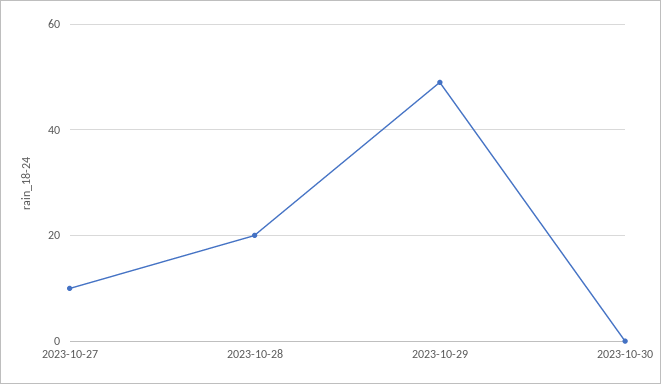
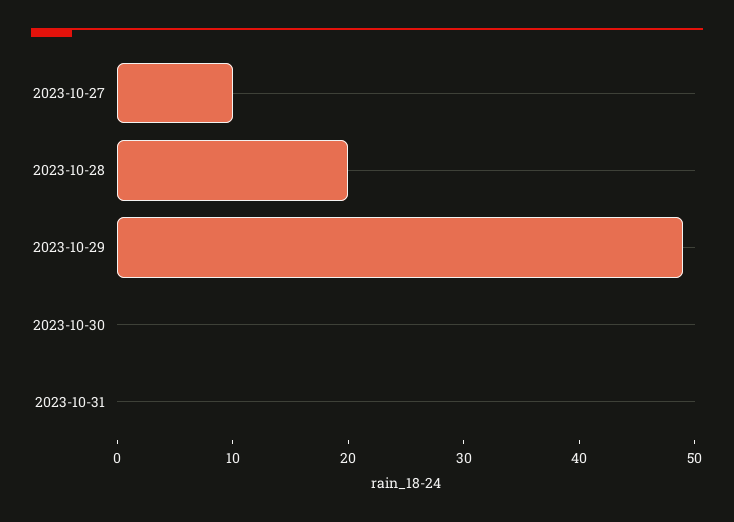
2023-10-31: none -> 0

